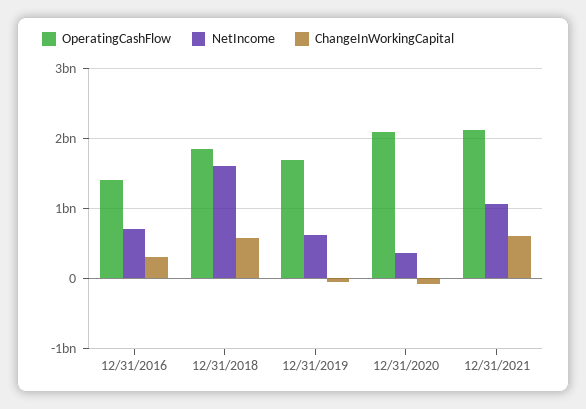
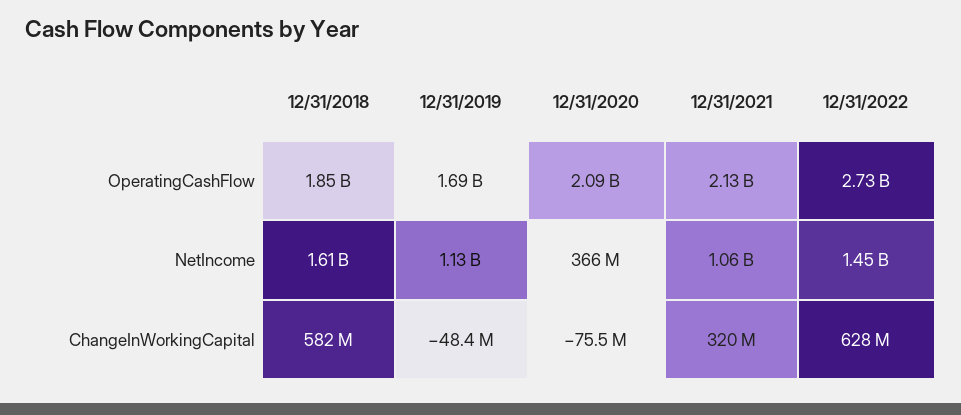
OperatingCashFlow, 12/31/2016: 1400000000 -> none
NetIncome, 12/31/2016: 700000000 -> none
ChangeInWorkingCapital, 12/31/2016: 300000000 -> none
NetIncome, 12/31/2019: 600000000 -> 1130000000
ChangeInWorkingCapital, 12/31/2021: 600000000 -> 320000000
OperatingCashFlow, 12/31/2022: none -> 2730000000
NetIncome, 12/31/2022: none -> 1450000000
ChangeInWorkingCapital, 12/31/2022: none -> 628000000

